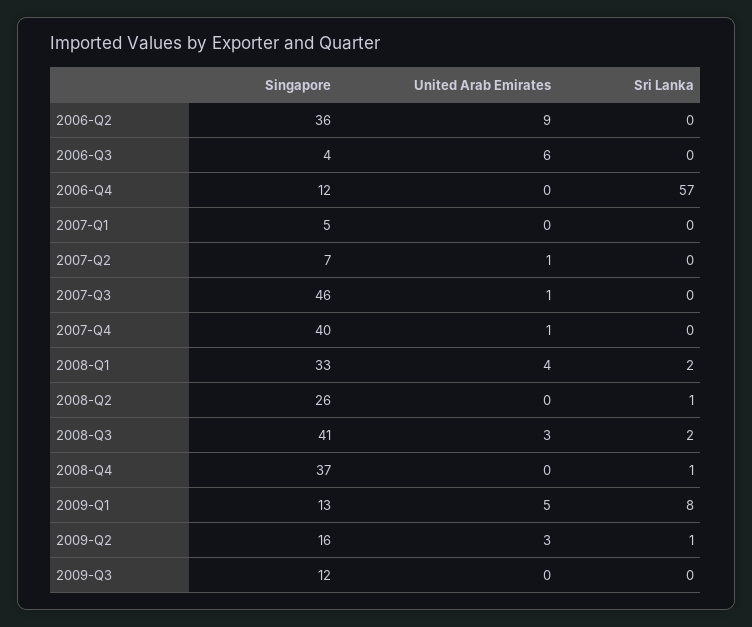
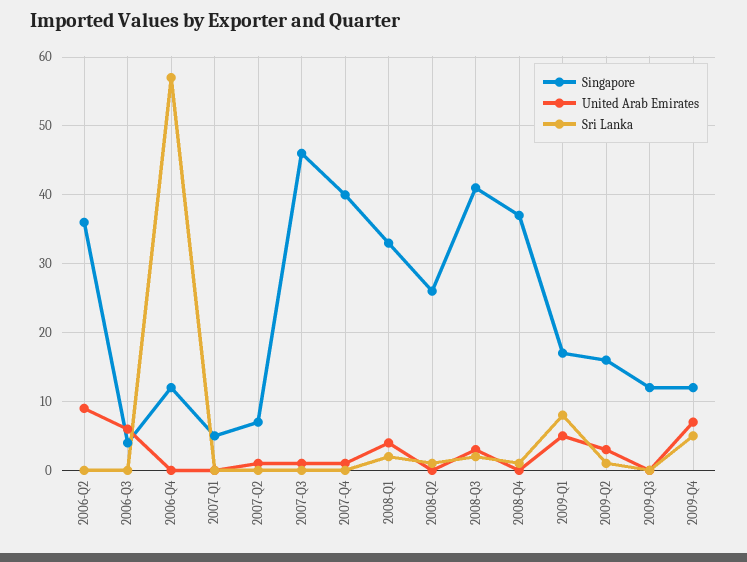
Singapore, 2009-Q1: 13 -> 17
Singapore, 2009-Q4: none -> 12
United Arab Emirates, 2009-Q4: none -> 7
Sri Lanka, 2009-Q4: none -> 5

